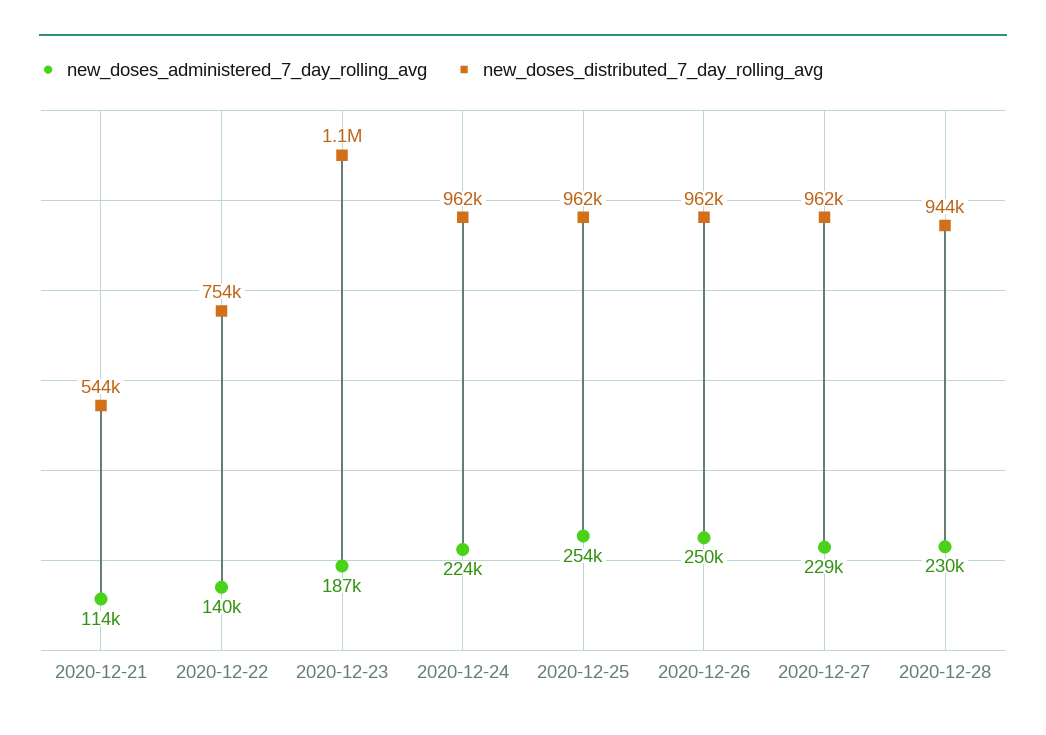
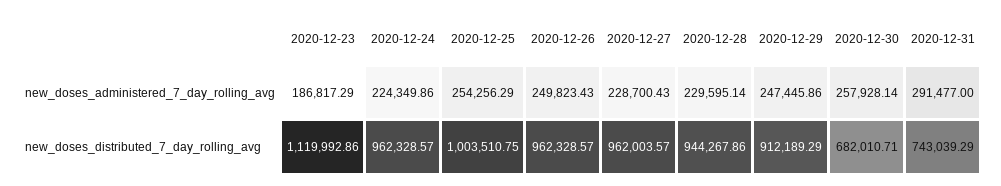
new_doses_administered_7_day_rolling_avg, 2020-12-21: 114000 -> none
new_doses_distributed_7_day_rolling_avg, 2020-12-21: 544000 -> none
new_doses_administered_7_day_rolling_avg, 2020-12-22: 140000 -> none
new_doses_distributed_7_day_rolling_avg, 2020-12-22: 754000 -> none
new_doses_distributed_7_day_rolling_avg, 2020-12-25: 962000 -> 1003510.75
new_doses_administered_7_day_rolling_avg, 2020-12-29: none -> 247445.86
new_doses_administered_7_day_rolling_avg, 2020-12-30: none -> 257928.14
new_doses_administered_7_day_rolling_avg, 2020-12-31: none -> 291477
new_doses_distributed_7_day_rolling_avg, 2020-12-29: none -> 912189.29
new_doses_distributed_7_day_rolling_avg, 2020-12-30: none -> 682010.71
new_doses_distributed_7_day_rolling_avg, 2020-12-31: none -> 743039.29

